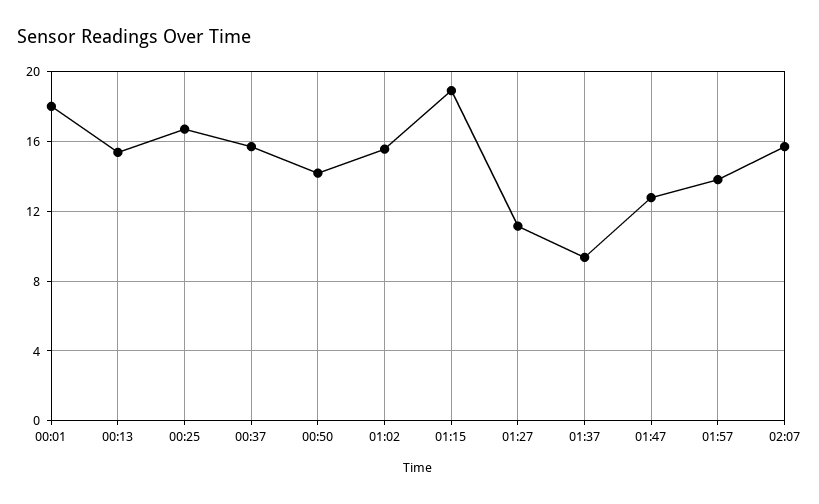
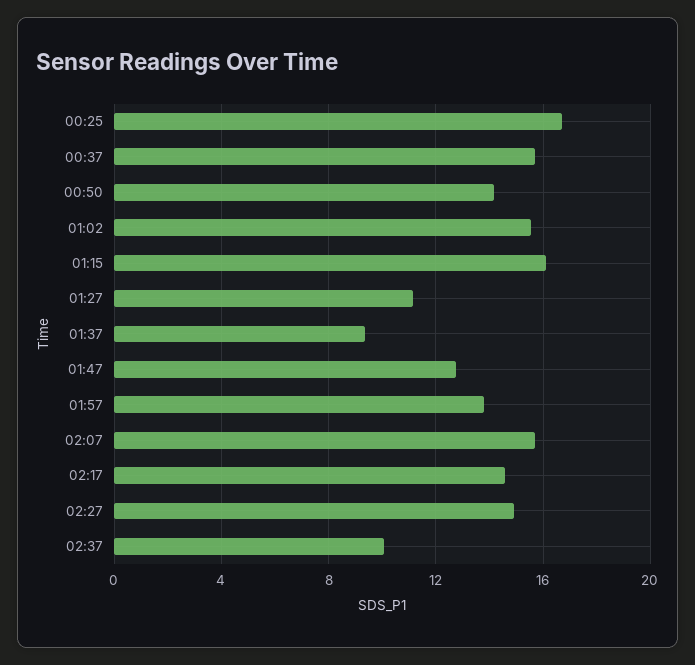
00:01: 18 -> none
00:13: 15.5 -> none
01:15: 19 -> 16
02:17: none -> 14.5
02:27: none -> 15
02:37: none -> 10

